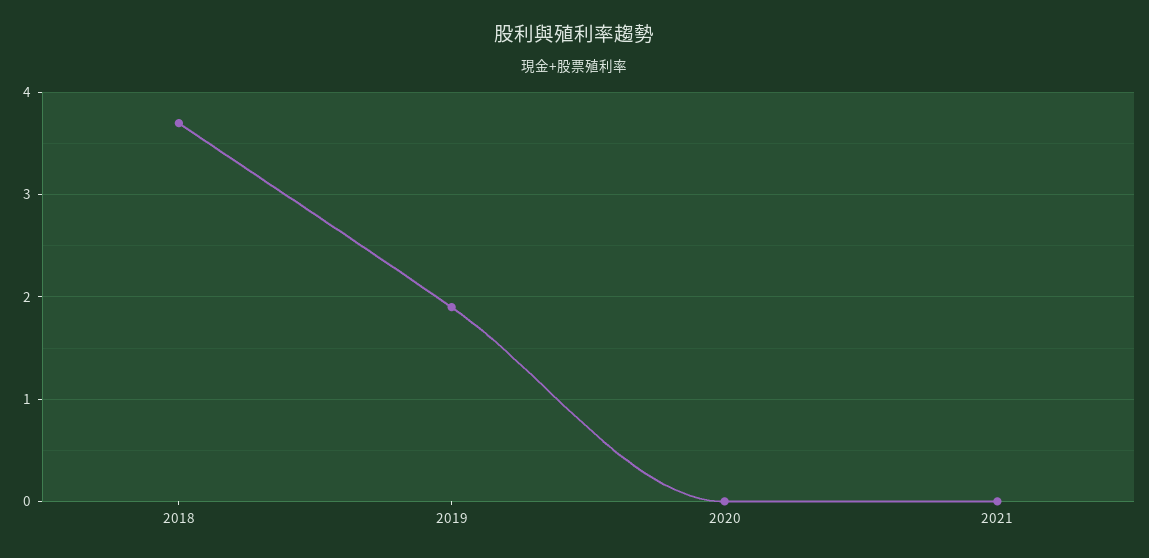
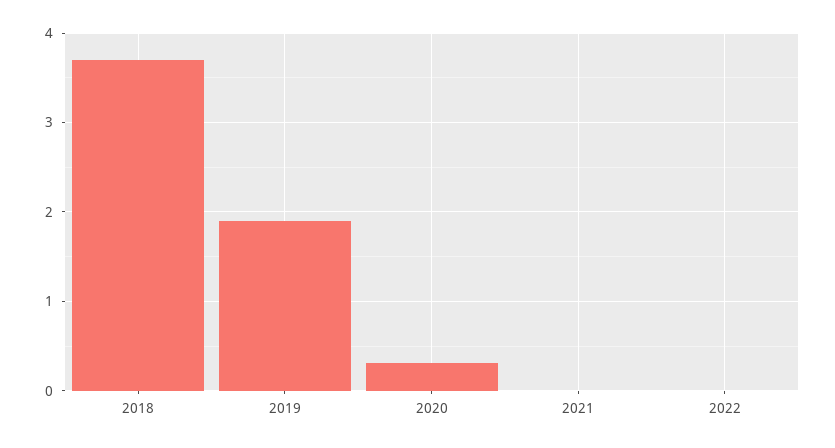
2020: 0 -> 0.3
2022: none -> 0

